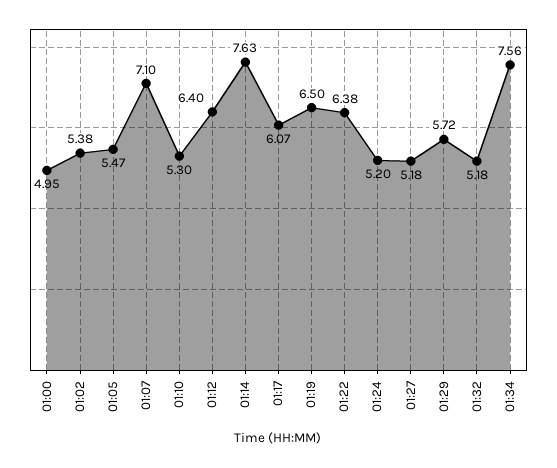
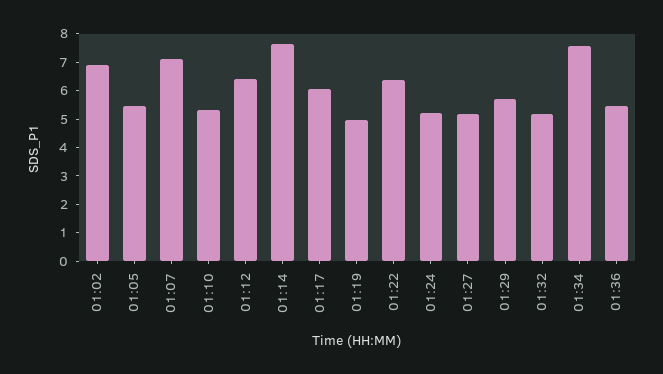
01:00: 4.95 -> none
01:02: 5.38 -> 7
01:19: 6.5 -> 5
01:36: none -> 5.5

